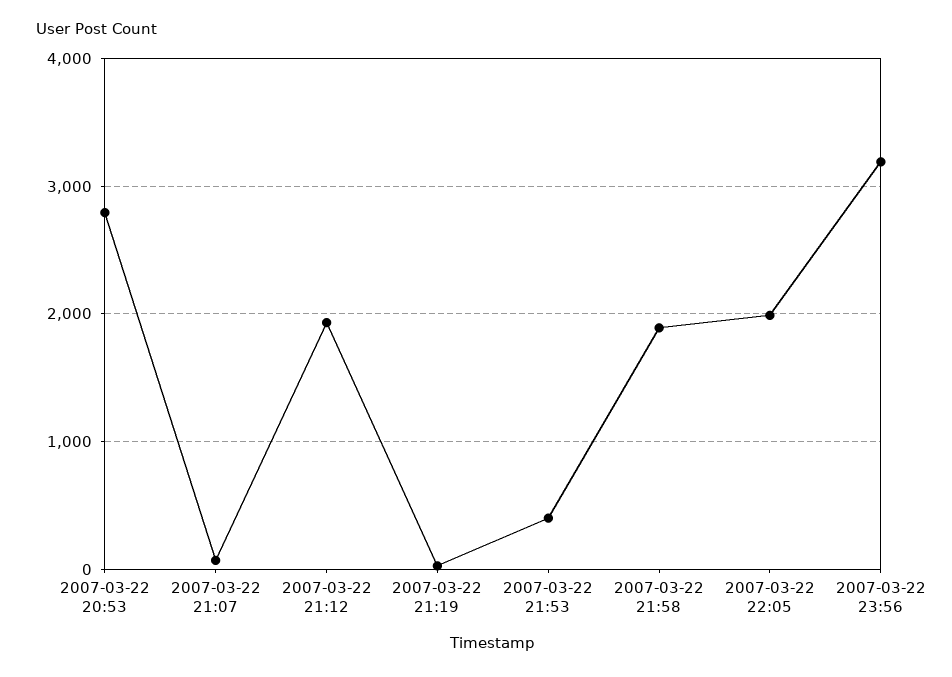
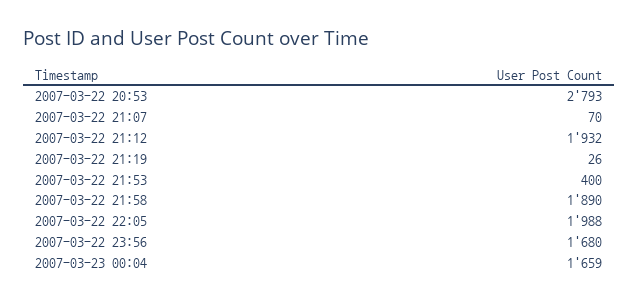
2007-03-22 23:56: 3200 -> 1680
2007-03-23 00:04: none -> 1659

